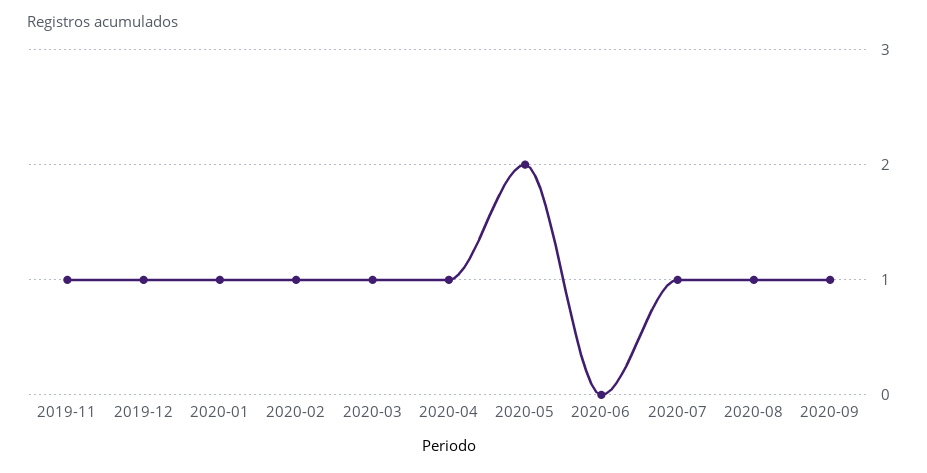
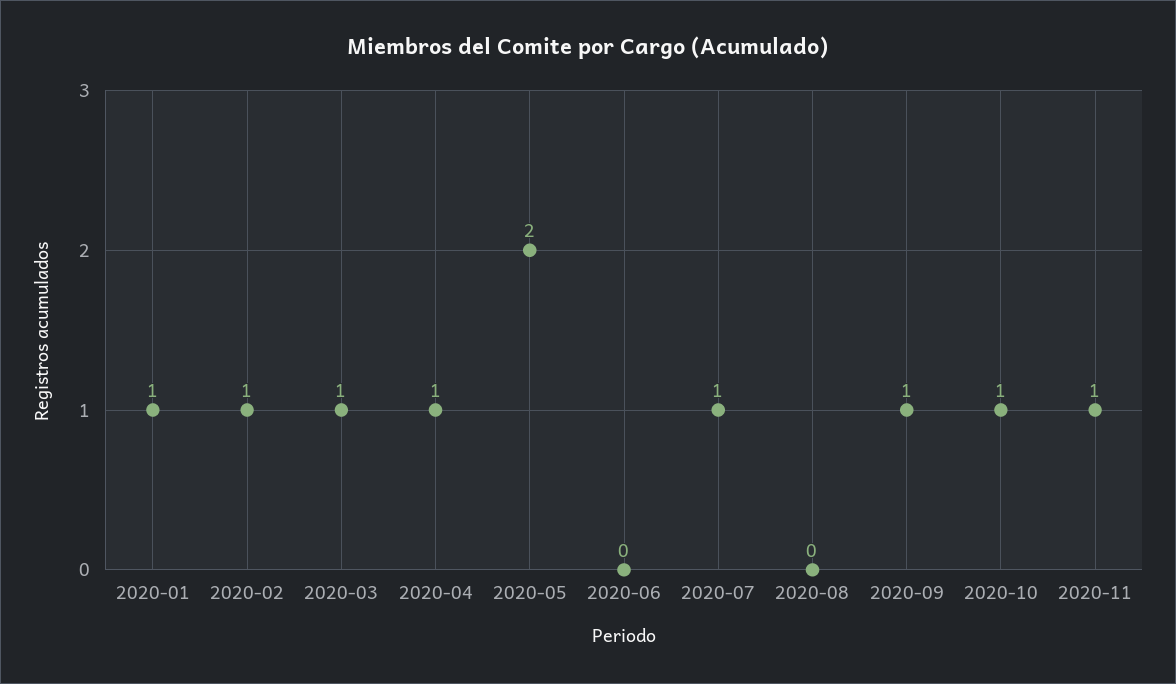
2019-11: 1 -> none
2019-12: 1 -> none
2020-08: 1 -> 0
2020-10: none -> 1
2020-11: none -> 1

